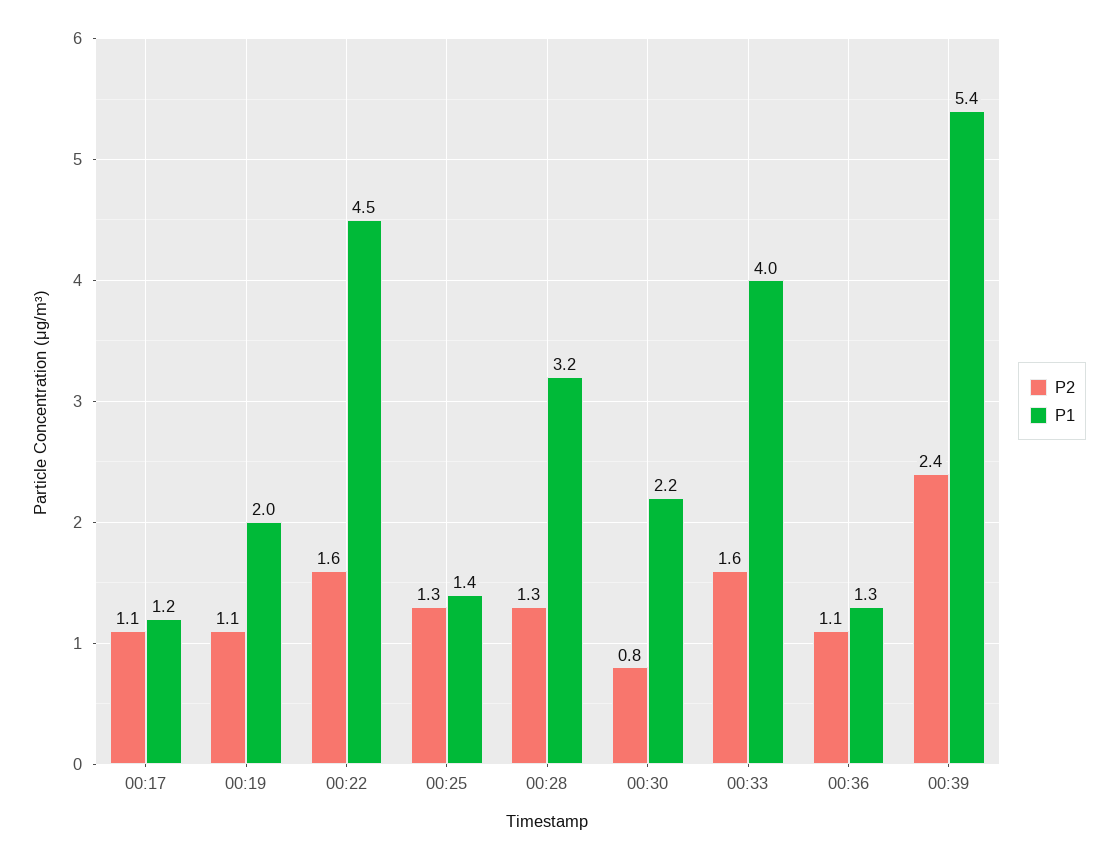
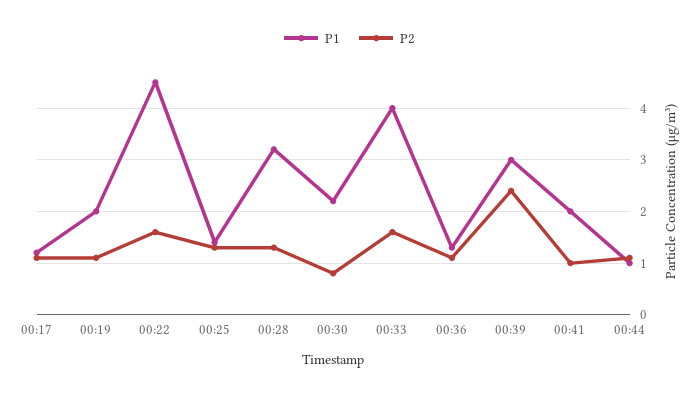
P1, 00:39: 5.4 -> 3
P1, 00:41: none -> 2
P2, 00:41: none -> 1
P1, 00:44: none -> 1
P2, 00:44: none -> 1

